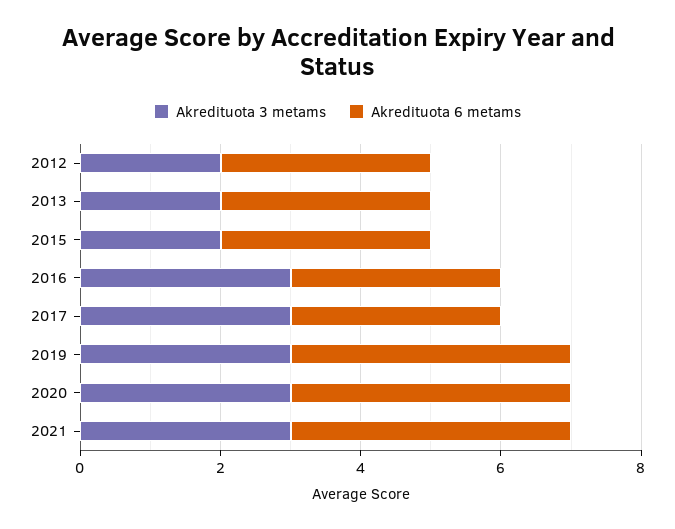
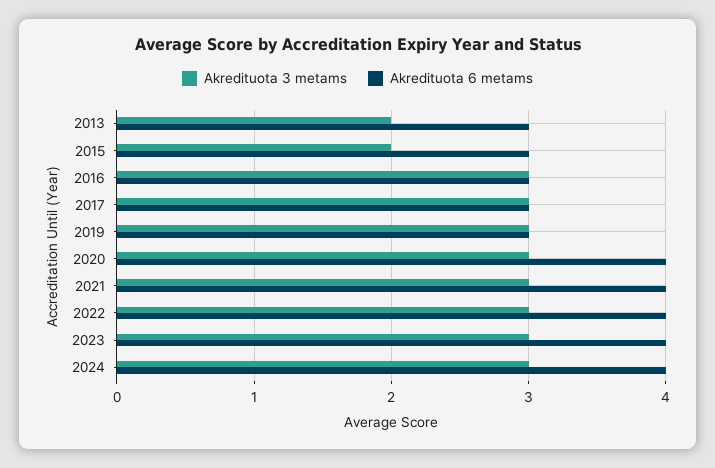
Akredituota 3 metams, 2012: 2 -> none
Akredituota 6 metams, 2012: 3 -> none
Akredituota 6 metams, 2019: 4 -> 3
Akredituota 3 metams, 2022: none -> 3
Akredituota 6 metams, 2022: none -> 4
Akredituota 3 metams, 2023: none -> 3
Akredituota 6 metams, 2023: none -> 4
Akredituota 3 metams, 2024: none -> 3
Akredituota 6 metams, 2024: none -> 4

